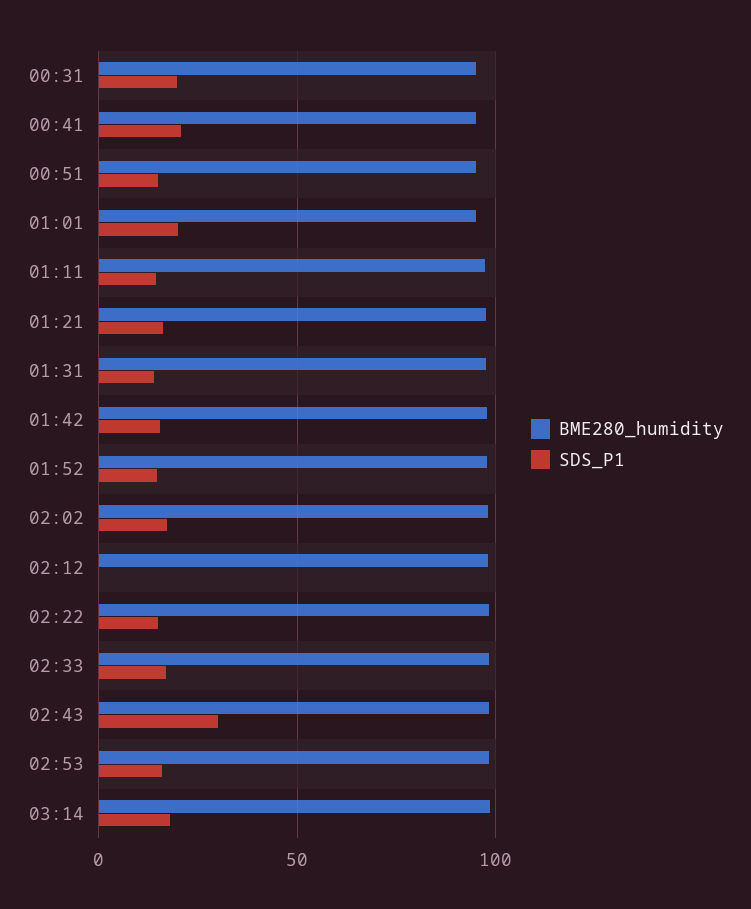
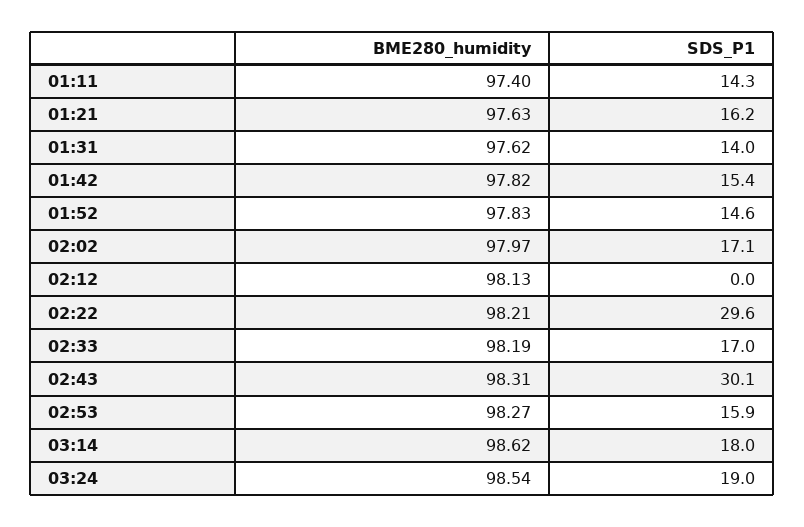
BME280_humidity, 00:31: 95 -> none
SDS_P1, 00:31: 20 -> none
BME280_humidity, 00:41: 95 -> none
SDS_P1, 00:41: 20 -> none
BME280_humidity, 00:51: 95 -> none
SDS_P1, 00:51: 15 -> none
BME280_humidity, 01:01: 95 -> none
SDS_P1, 01:01: 20 -> none
SDS_P1, 02:22: 15 -> 29.6
BME280_humidity, 03:24: none -> 98.54
SDS_P1, 03:24: none -> 19

